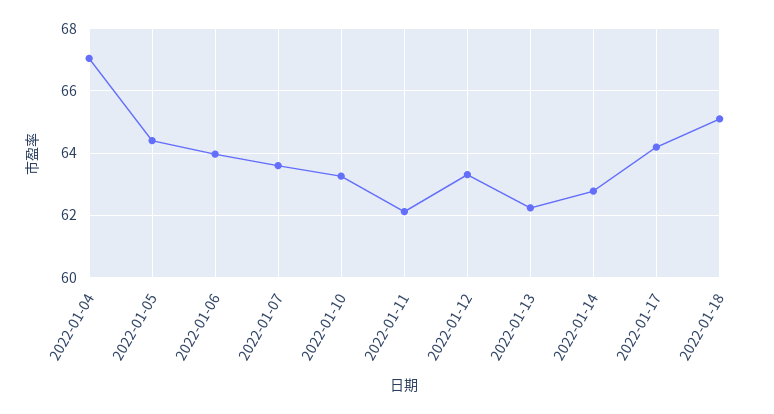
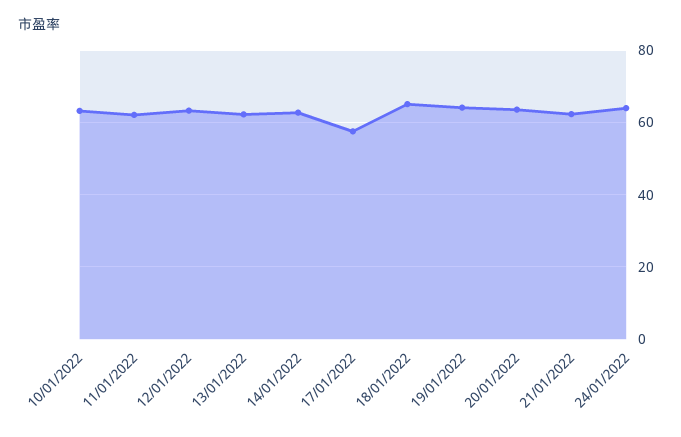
2022-01-04: 67 -> none
2022-01-05: 64.4 -> none
2022-01-06: 64 -> none
2022-01-07: 63.6 -> none
2022-01-17: 64.2 -> 58
19/01/2022: none -> 64
20/01/2022: none -> 64
21/01/2022: none -> 62
24/01/2022: none -> 64

